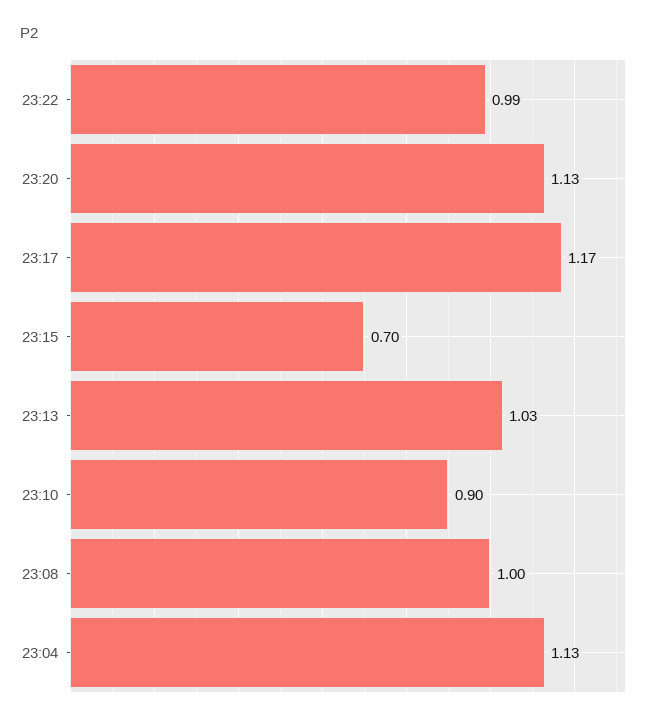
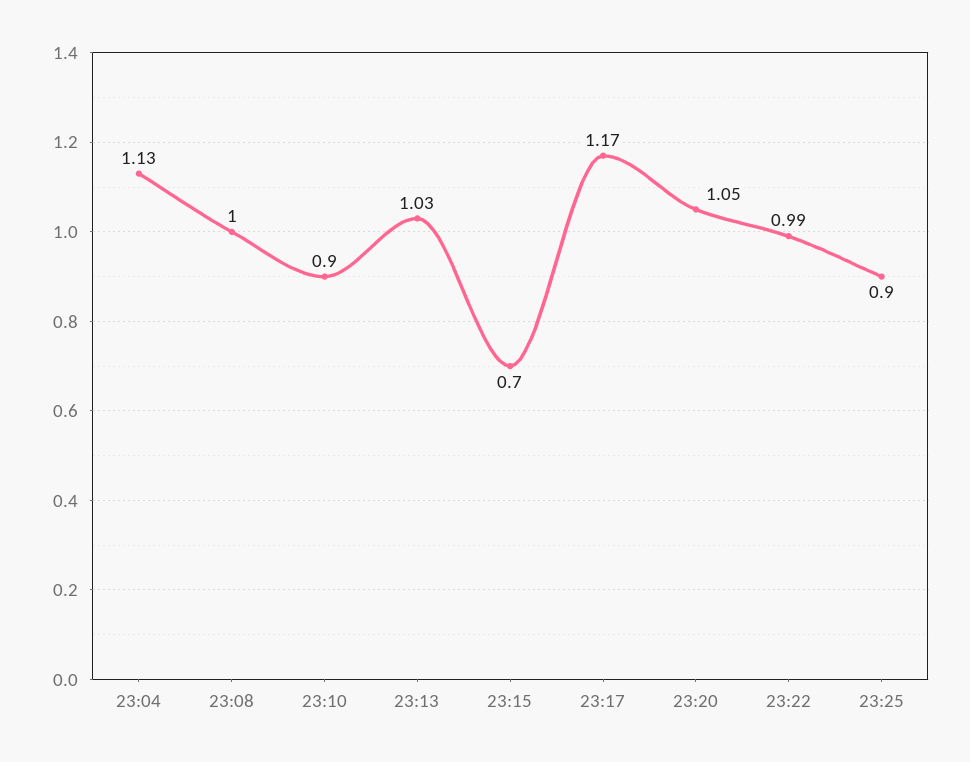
23:20: 1.13 -> 1.05
23:25: none -> 0.9

